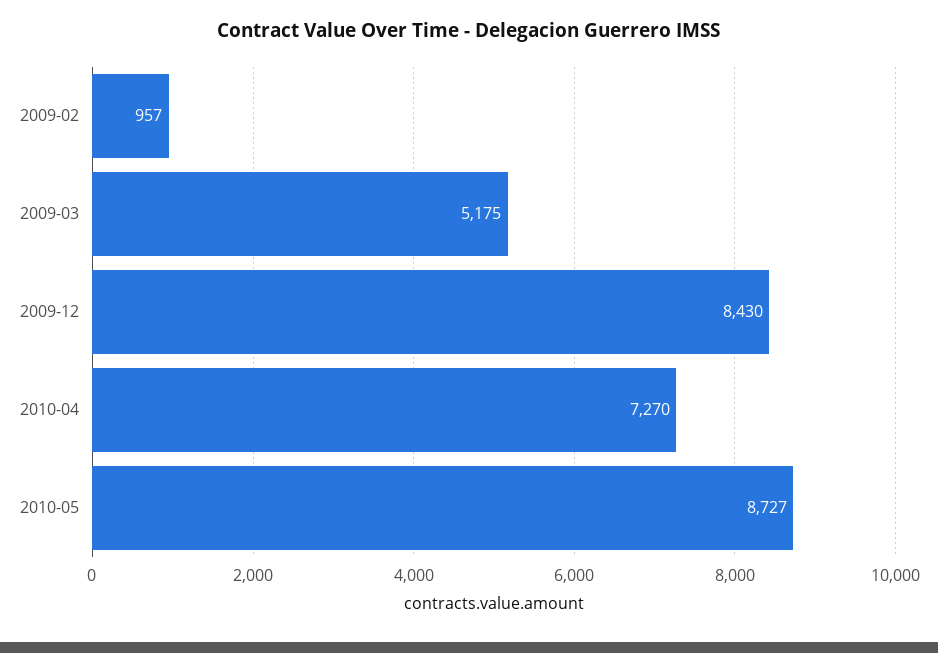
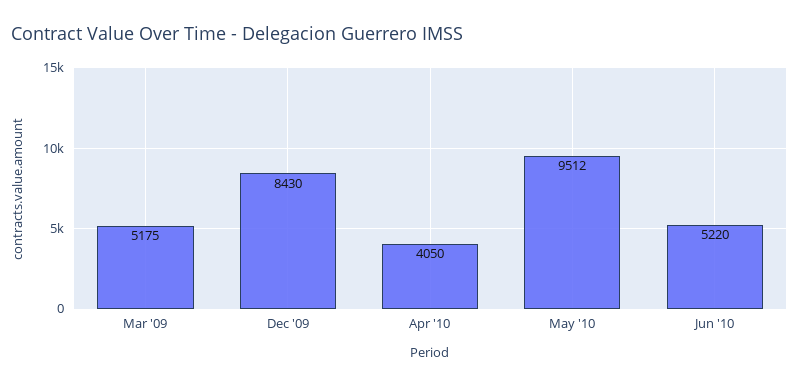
2009-02: 957 -> none
2010-04: 7270 -> 4050
2010-05: 8727 -> 9512
Jun '10: none -> 5220

